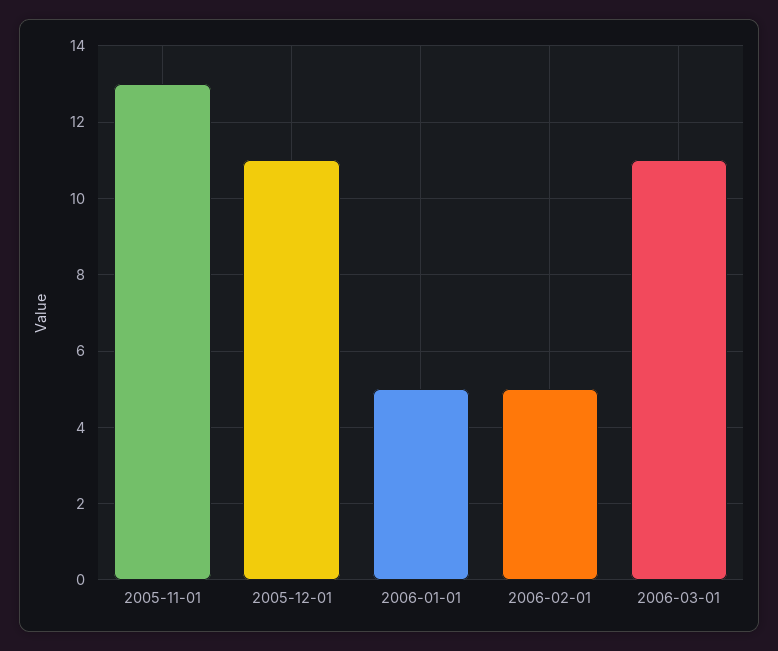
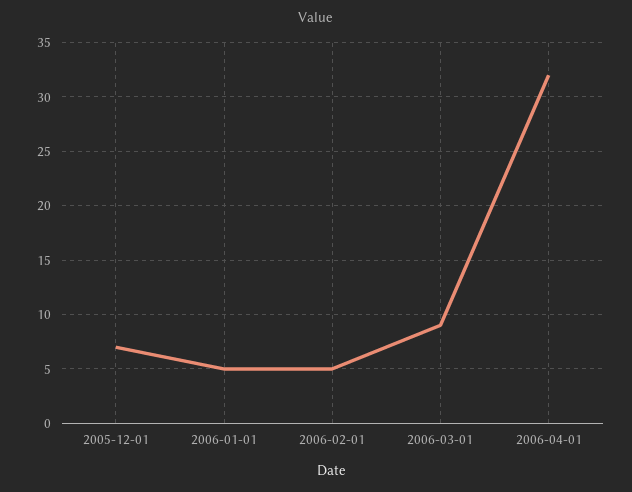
2005-11-01: 13 -> none
2005-12-01: 11 -> 7
2006-03-01: 11 -> 9
2006-04-01: none -> 32

